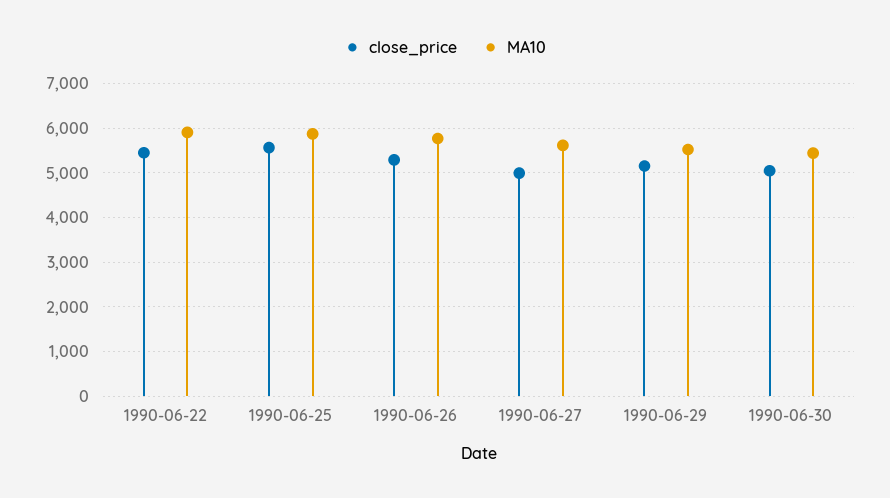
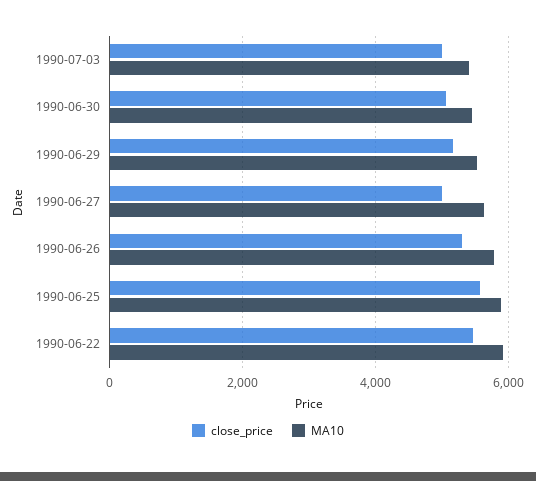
close_price, 1990-07-03: none -> 5000
MA10, 1990-07-03: none -> 5400

